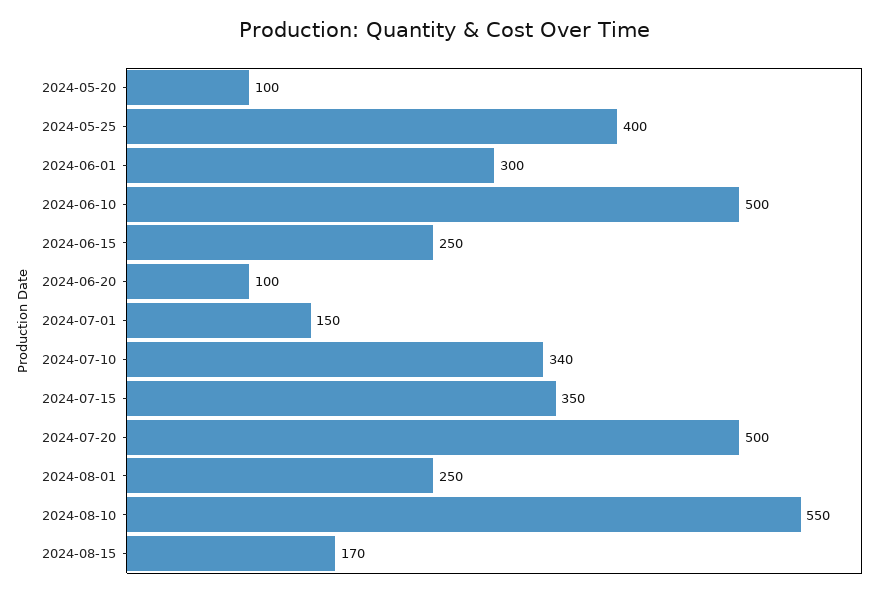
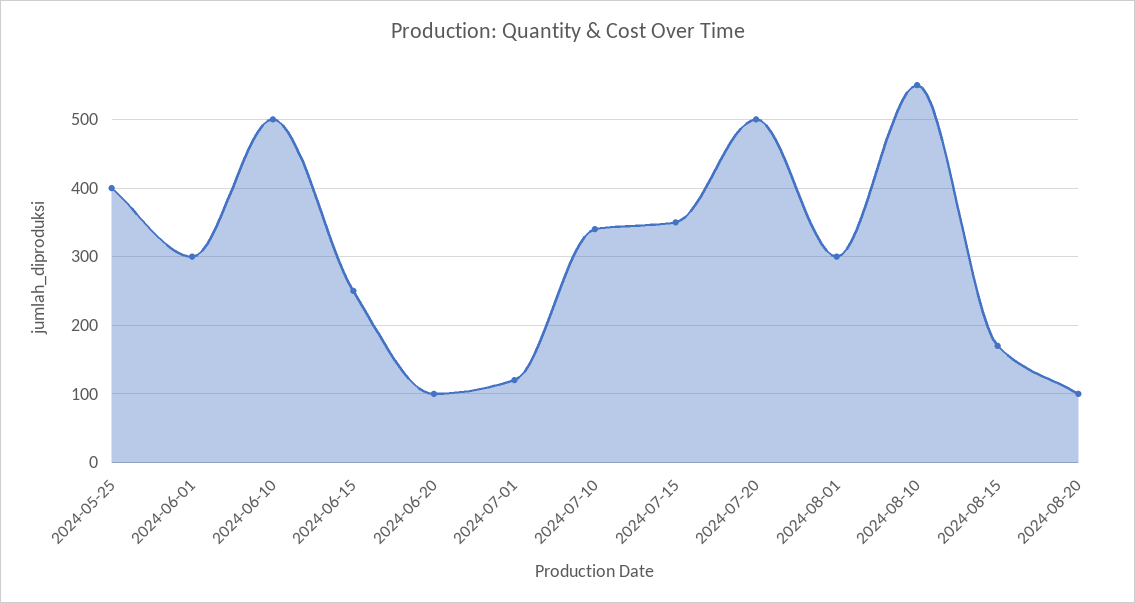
2024-05-20: 100 -> none
2024-07-01: 150 -> 120
2024-08-01: 250 -> 300
2024-08-20: none -> 100

